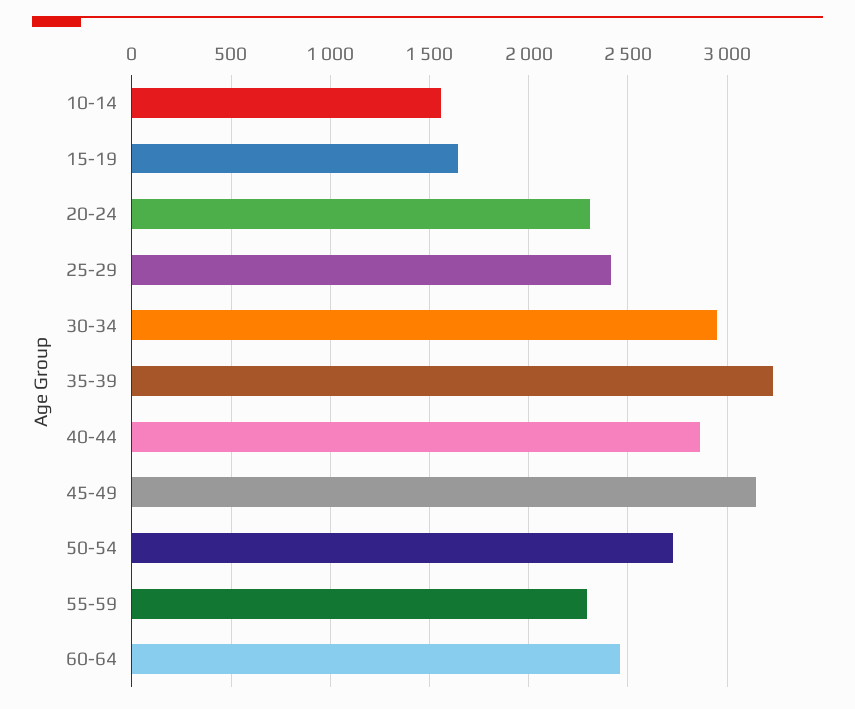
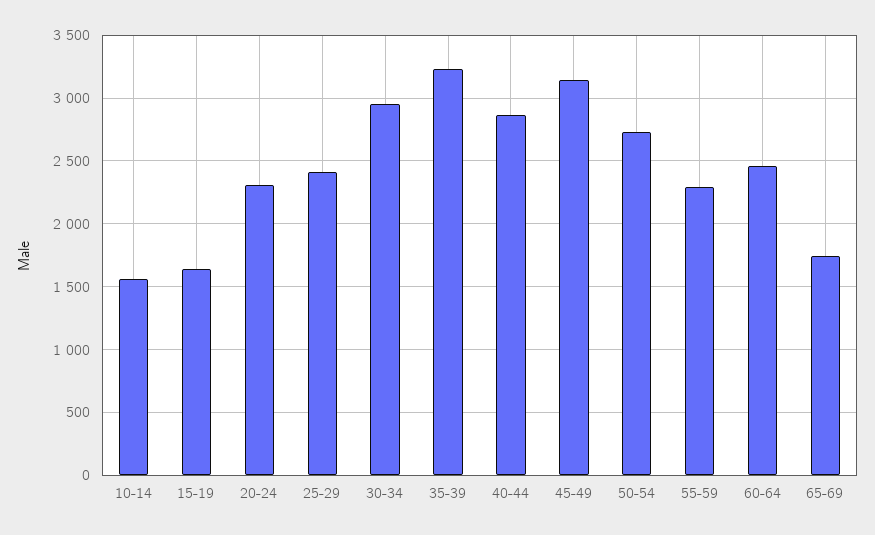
65-69: none -> 1750

